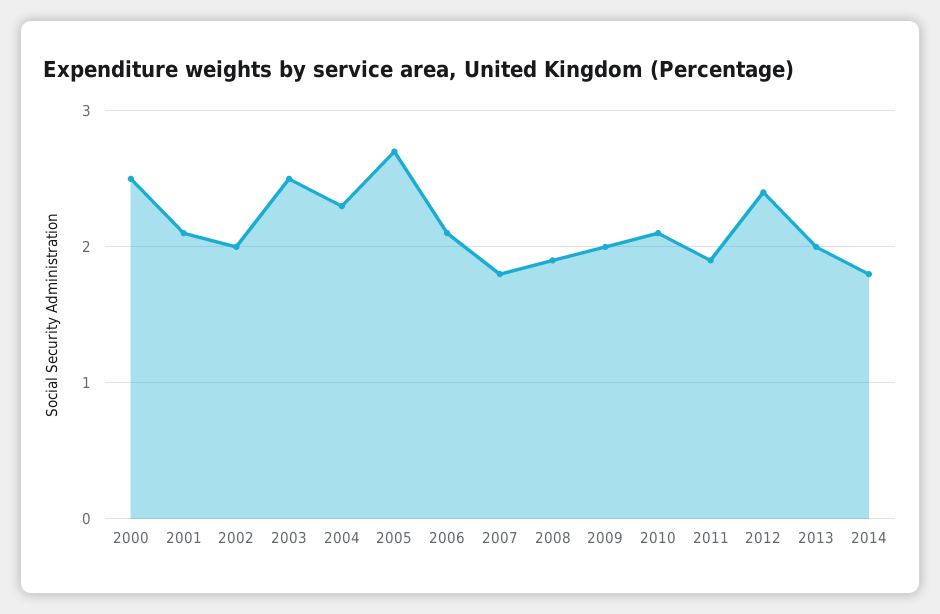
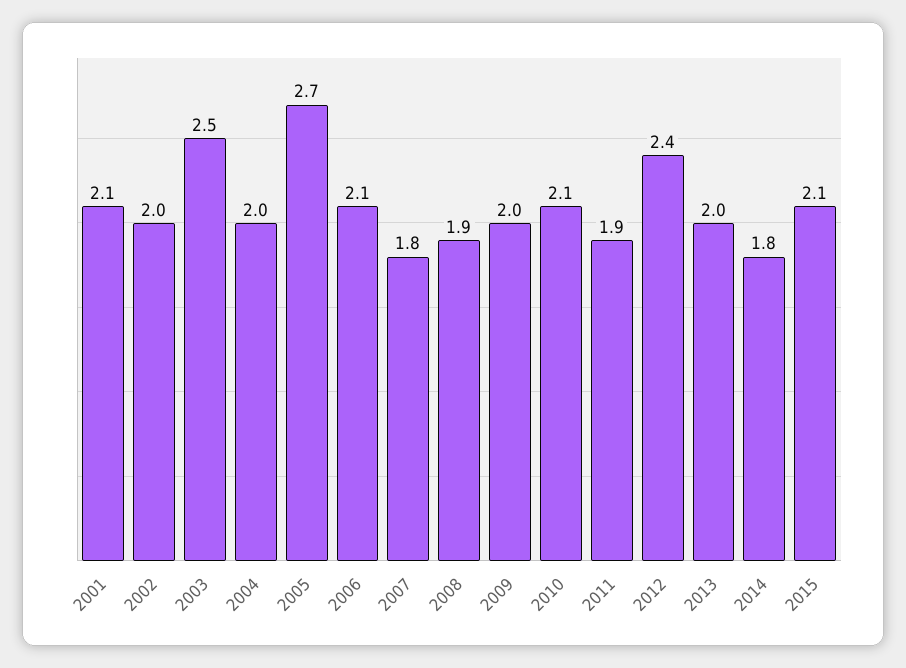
2000: 2.5 -> none
2004: 2.3 -> 2
2015: none -> 2.1

